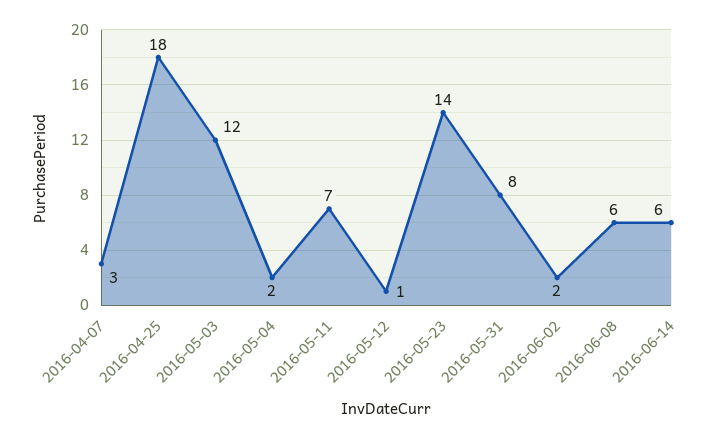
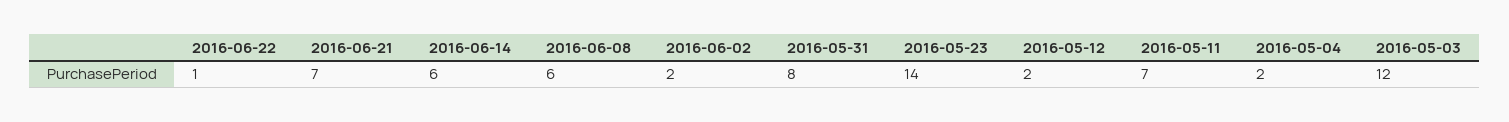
2016-04-07: 3 -> none
2016-04-25: 18 -> none
2016-05-12: 1 -> 2
2016-06-22: none -> 1
2016-06-21: none -> 7

